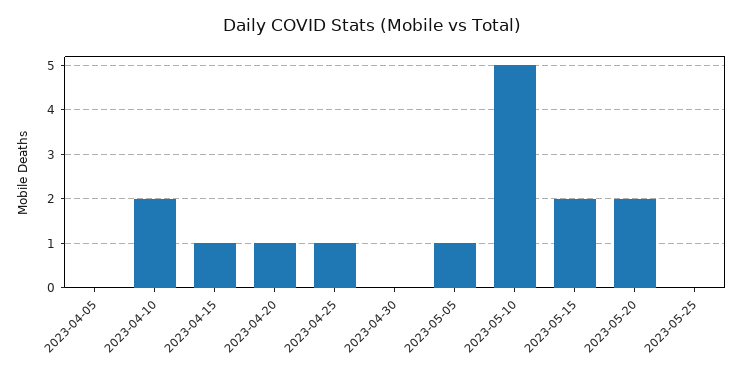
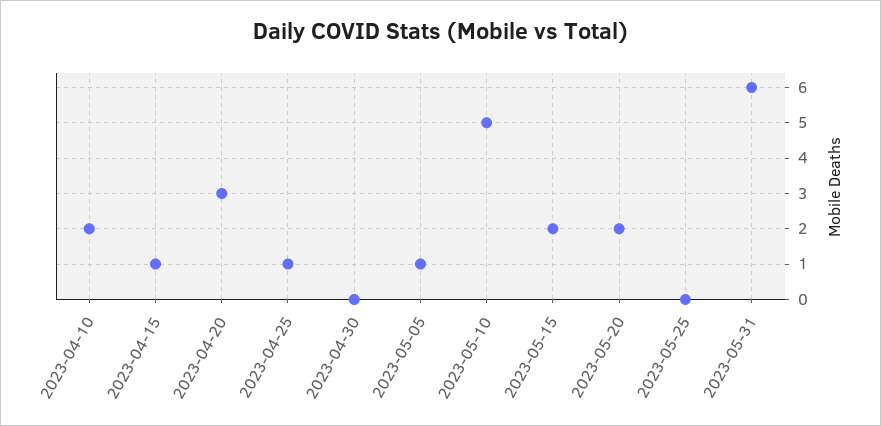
2023-04-05: 0 -> none
2023-04-20: 1 -> 3
2023-05-31: none -> 6

